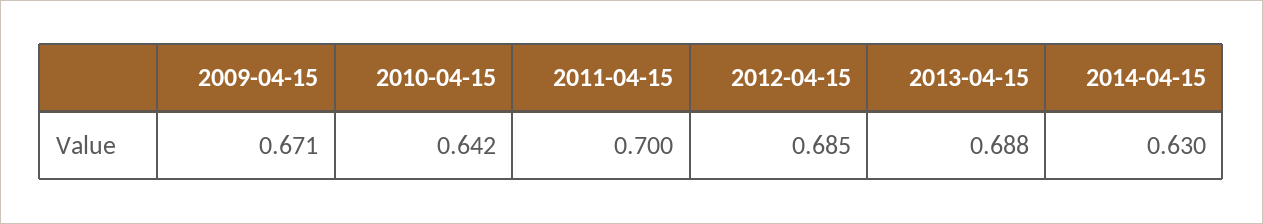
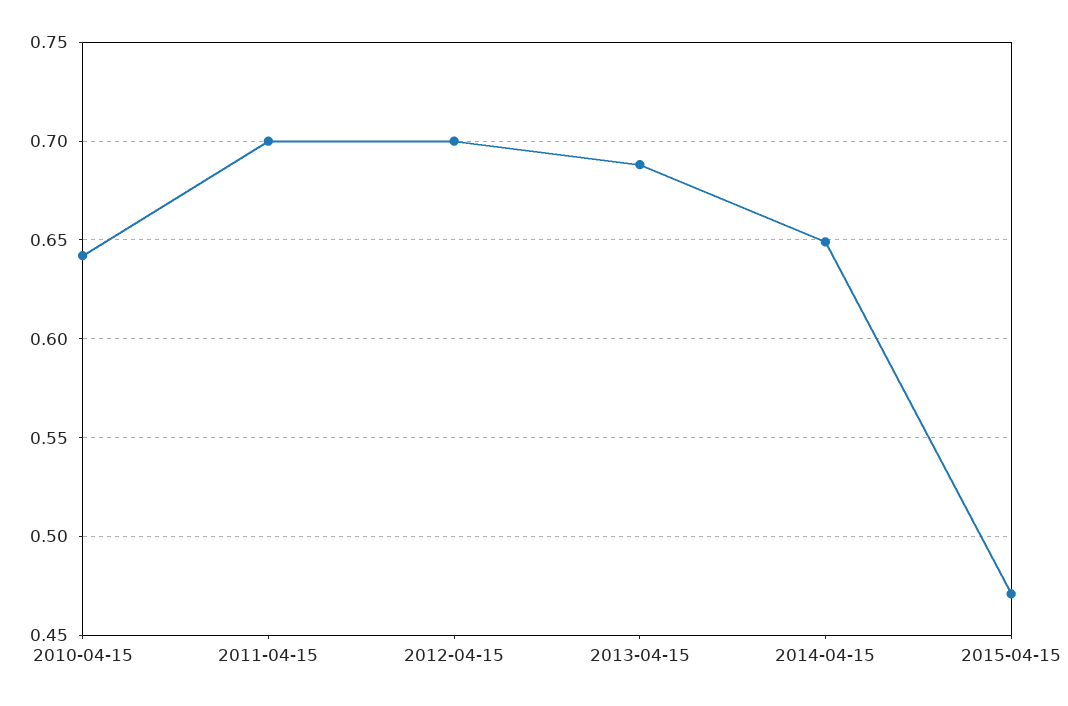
2009-04-15: 0.671 -> none
2012-04-15: 0.685 -> 0.7
2014-04-15: 0.63 -> 0.65
2015-04-15: none -> 0.47

